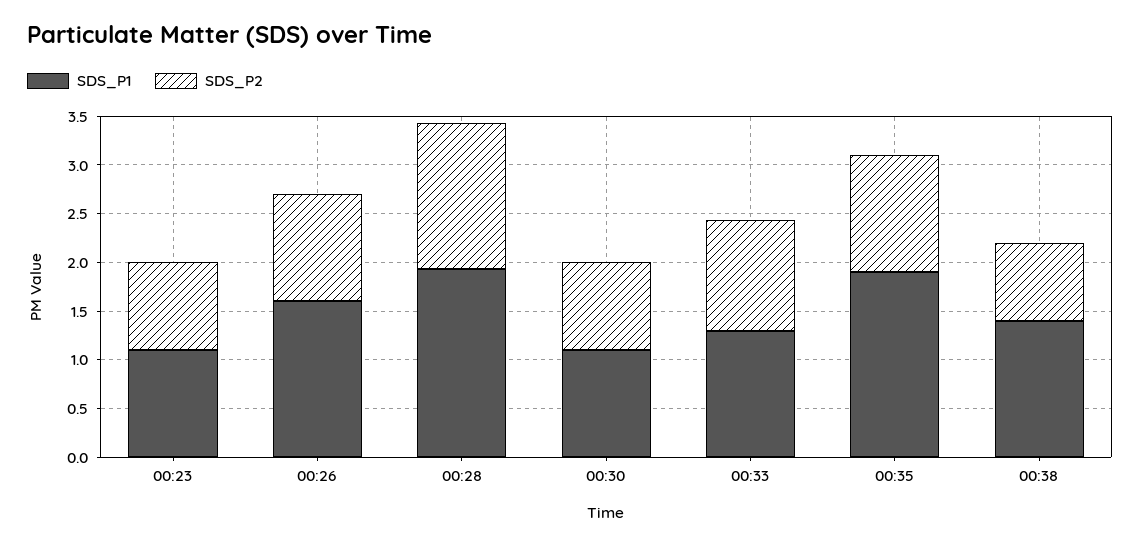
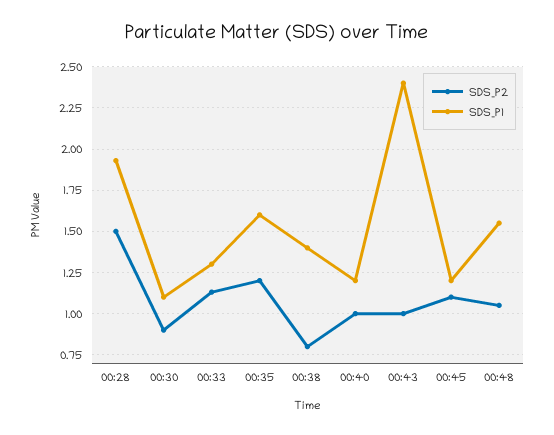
SDS_P1, 00:23: 1.1 -> none
SDS_P2, 00:23: 0.9 -> none
SDS_P1, 00:26: 1.6 -> none
SDS_P2, 00:26: 1.1 -> none
SDS_P1, 00:35: 1.9 -> 1.6
SDS_P2, 00:40: none -> 1
SDS_P1, 00:40: none -> 1.2
SDS_P2, 00:43: none -> 1
SDS_P1, 00:43: none -> 2.4
SDS_P2, 00:45: none -> 1.1
SDS_P1, 00:45: none -> 1.2
SDS_P2, 00:48: none -> 1.05
SDS_P1, 00:48: none -> 1.55

